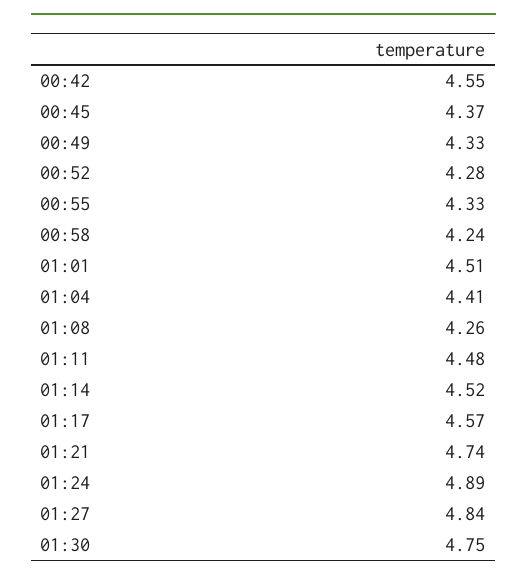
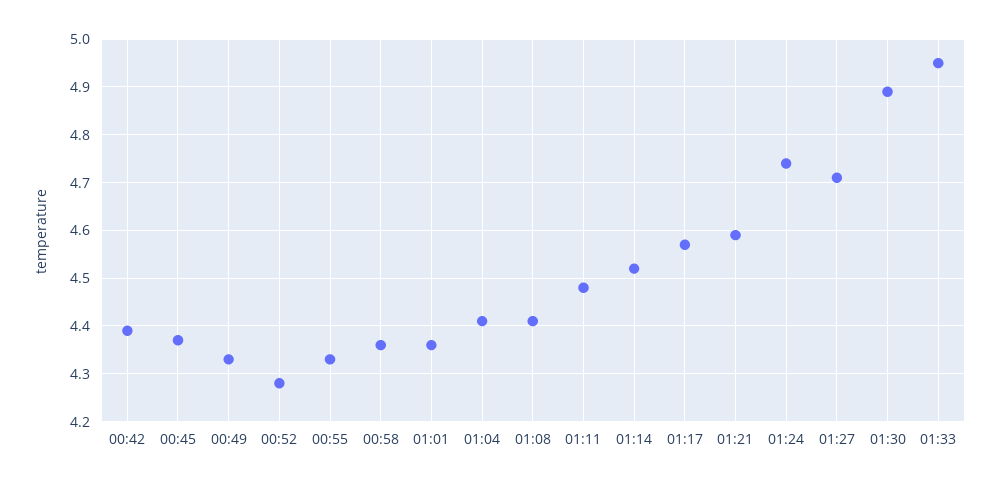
00:42: 4.55 -> 4.4
00:58: 4.24 -> 4.35
01:01: 4.51 -> 4.35
01:08: 4.26 -> 4.4
01:21: 4.74 -> 4.6
01:24: 4.89 -> 4.75
01:27: 4.84 -> 4.7
01:30: 4.75 -> 4.9
01:33: none -> 4.95

